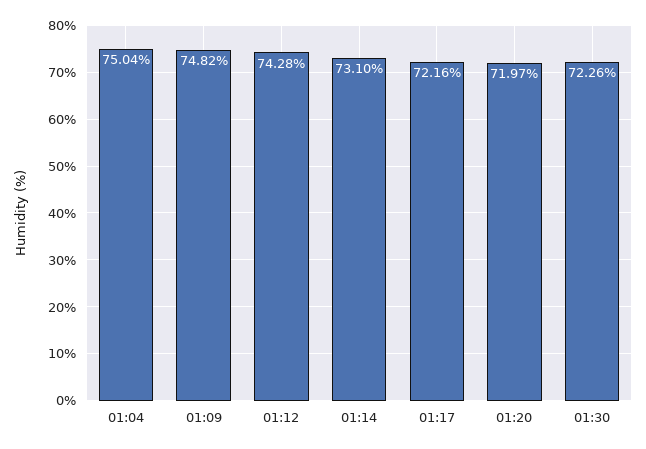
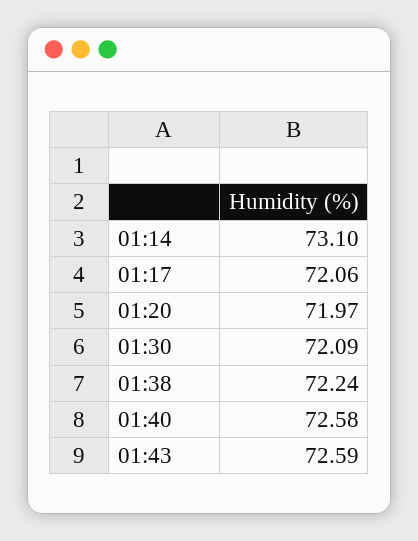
01:04: 75.04 -> none
01:09: 74.82 -> none
01:12: 74.28 -> none
01:17: 72.16 -> 72.06
01:30: 72.26 -> 72.09
01:38: none -> 72.24
01:40: none -> 72.58
01:43: none -> 72.59

